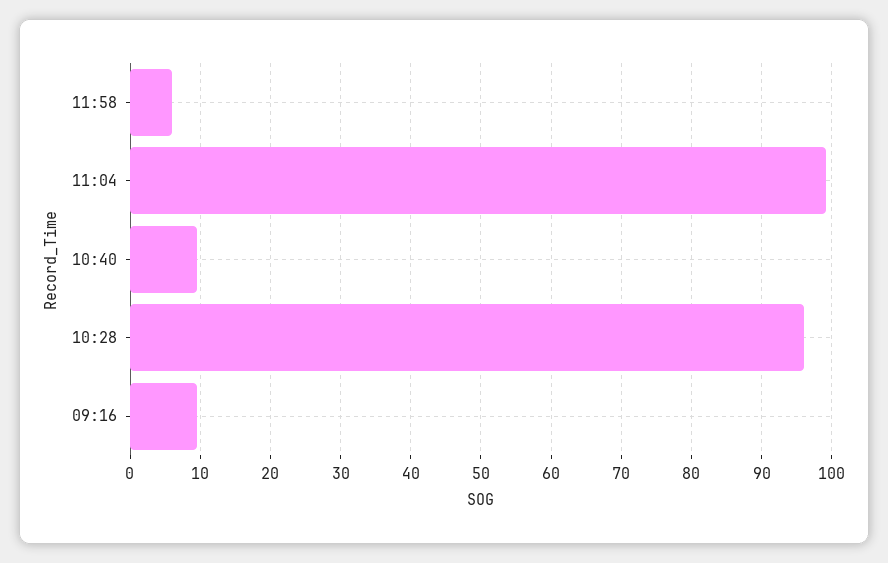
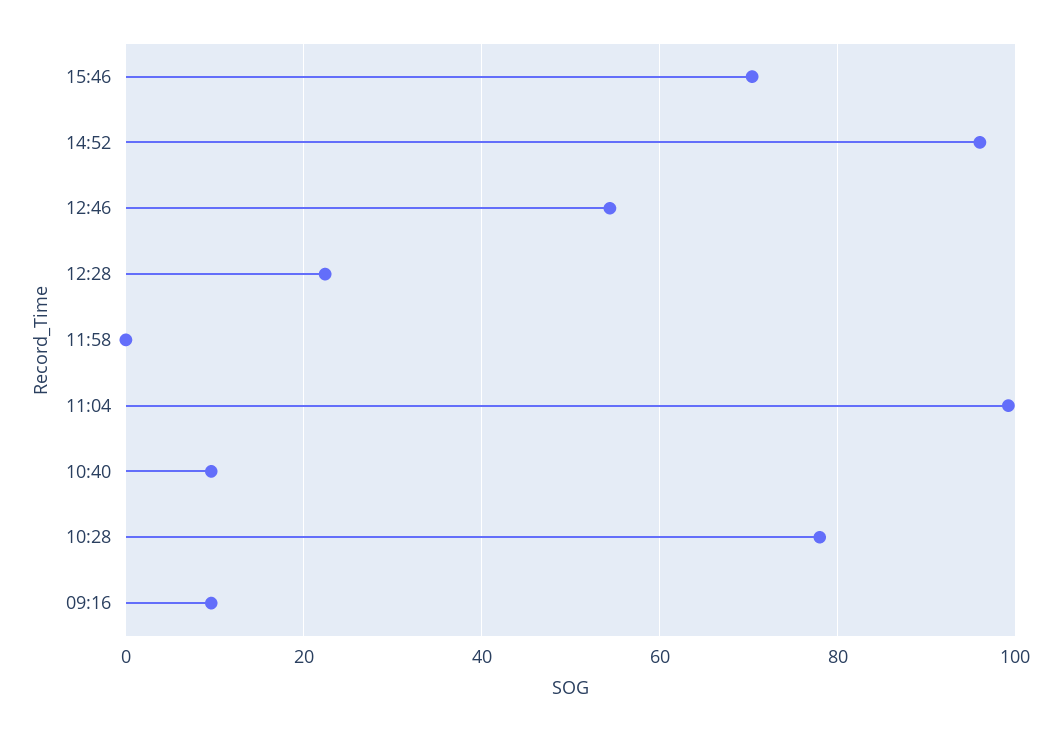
11:58: 6 -> 0
10:28: 96 -> 78
15:46: none -> 70
14:52: none -> 96
12:46: none -> 54
12:28: none -> 22

